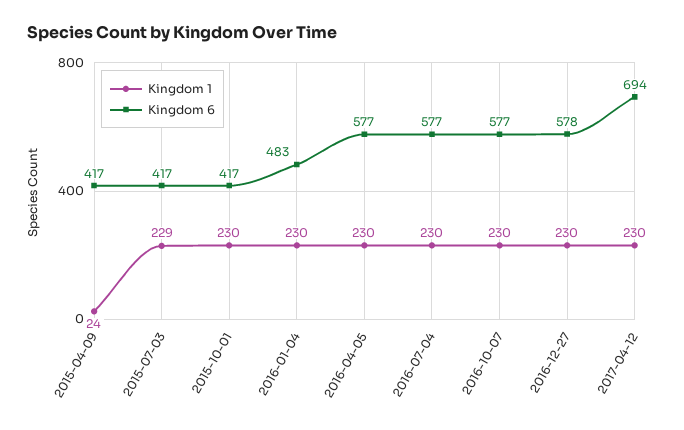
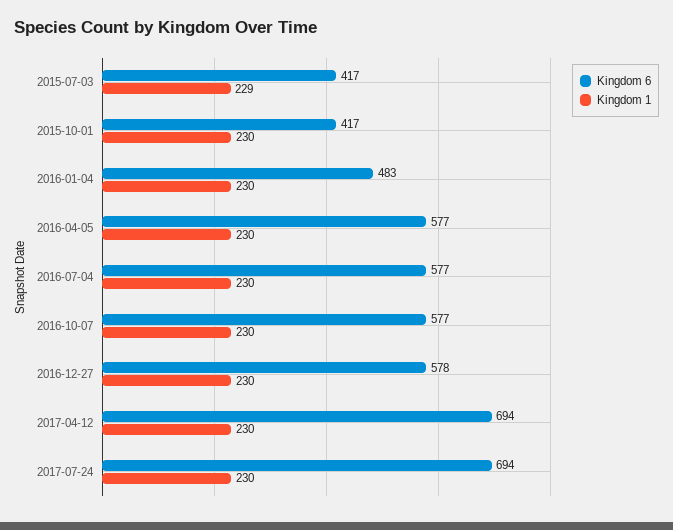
Kingdom 1, 2015-04-09: 24 -> none
Kingdom 6, 2015-04-09: 417 -> none
Kingdom 6, 2017-07-24: none -> 694
Kingdom 1, 2017-07-24: none -> 230

